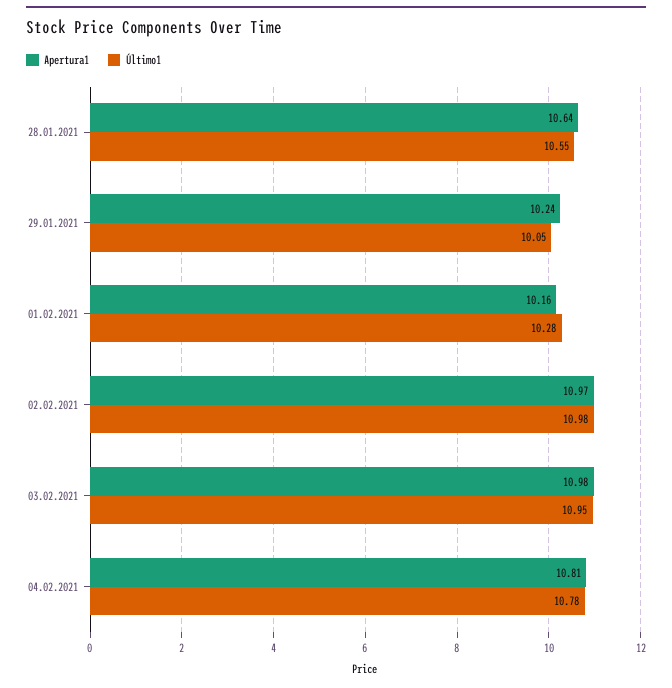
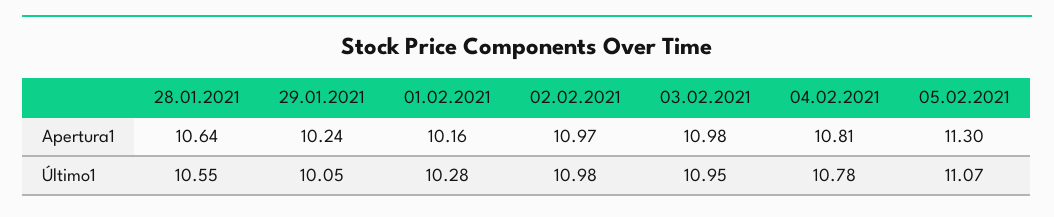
Apertura1, 05.02.2021: none -> 11.3
Último1, 05.02.2021: none -> 11.07

